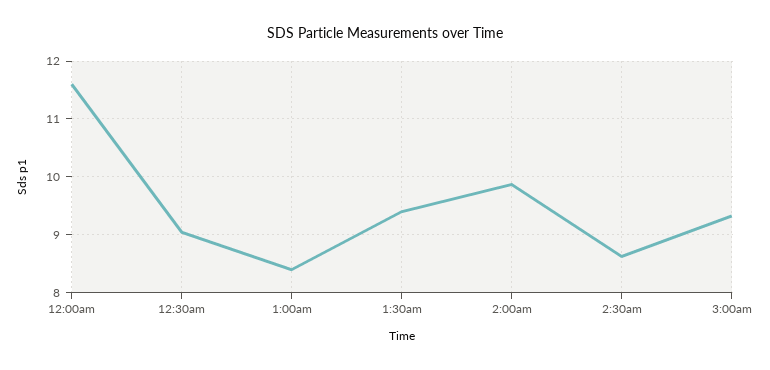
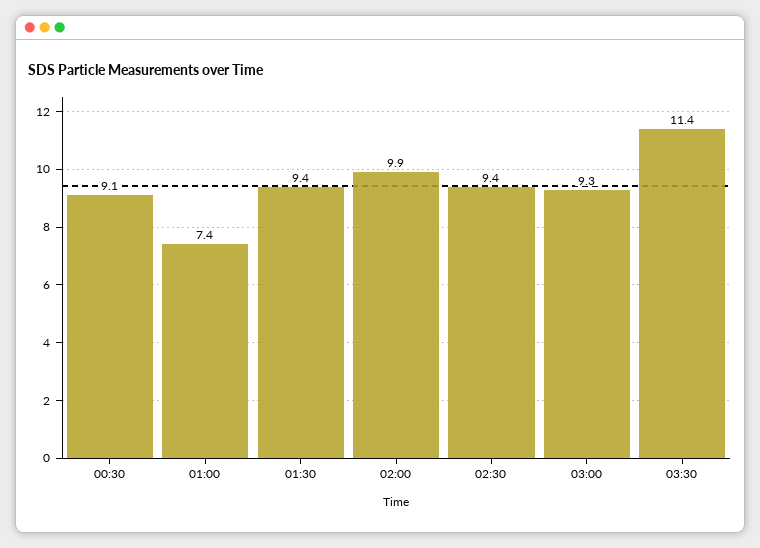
12:00am: 11.6 -> none
1:00am: 8.4 -> 7.4
2:30am: 8.6 -> 9.4
03:30: none -> 11.4

